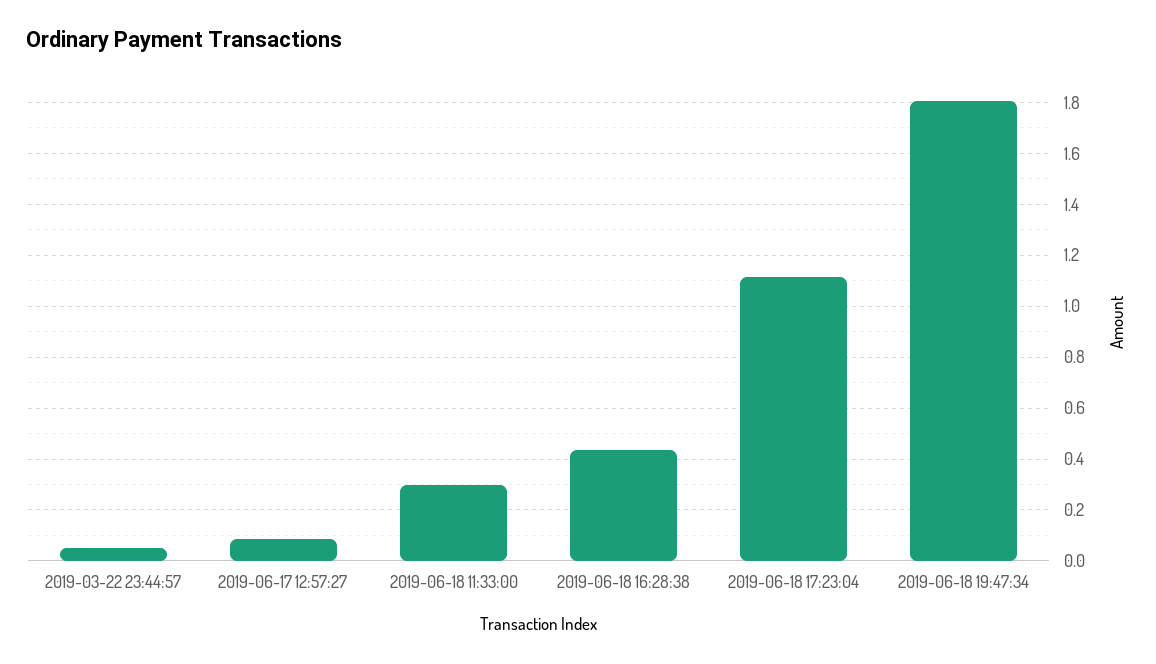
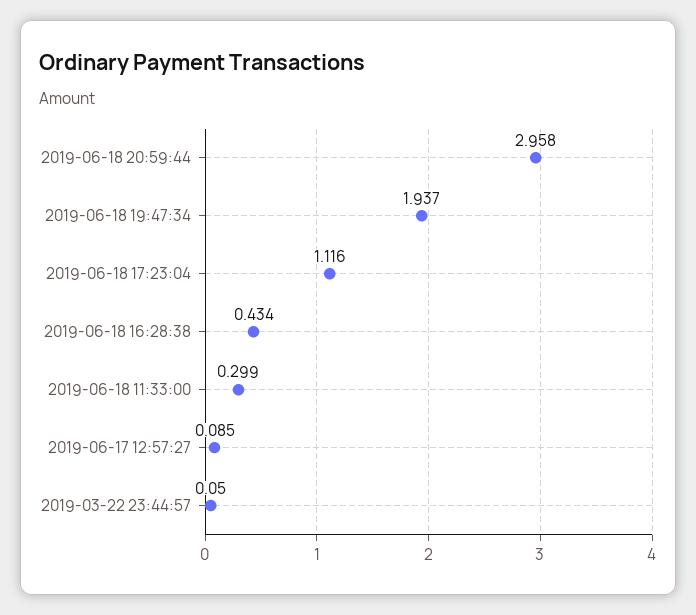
2019-06-18 19:47:34: 1.8 -> 1.937
2019-06-18 20:59:44: none -> 2.958

